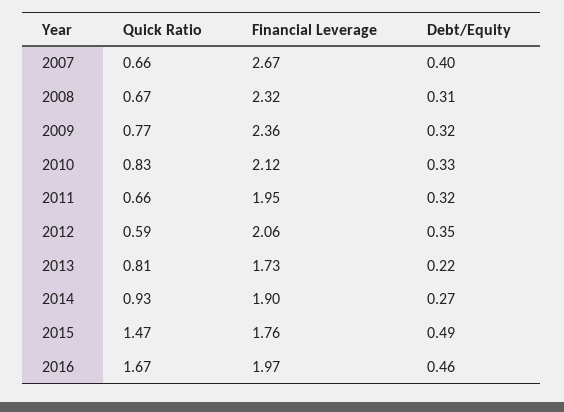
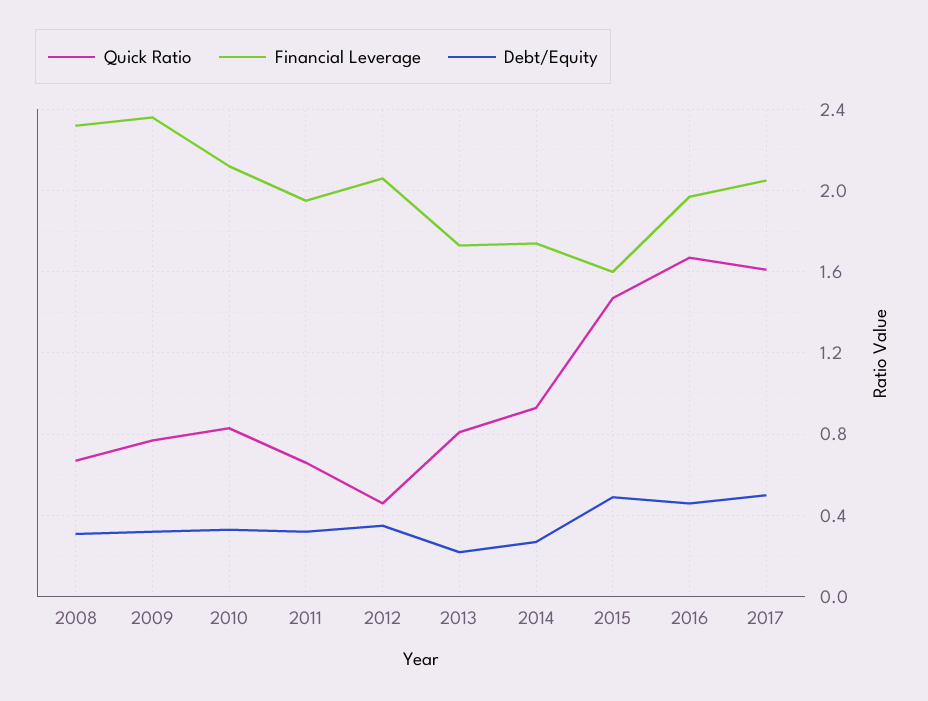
Quick Ratio, 2007: 0.66 -> none
Financial Leverage, 2007: 2.67 -> none
Debt/Equity, 2007: 0.4 -> none
Quick Ratio, 2012: 0.59 -> 0.45
Financial Leverage, 2014: 1.9 -> 1.75
Financial Leverage, 2015: 1.76 -> 1.6
Quick Ratio, 2017: none -> 1.6
Financial Leverage, 2017: none -> 2.05
Debt/Equity, 2017: none -> 0.5

